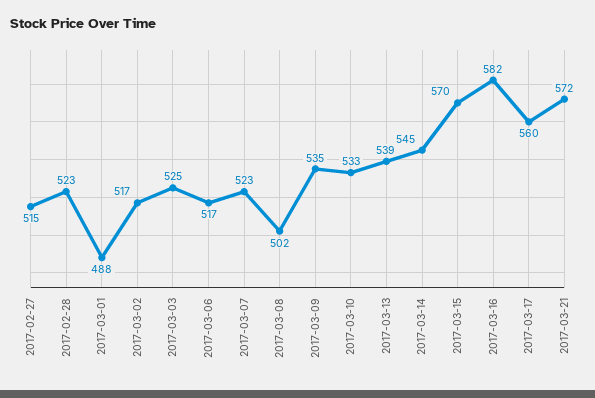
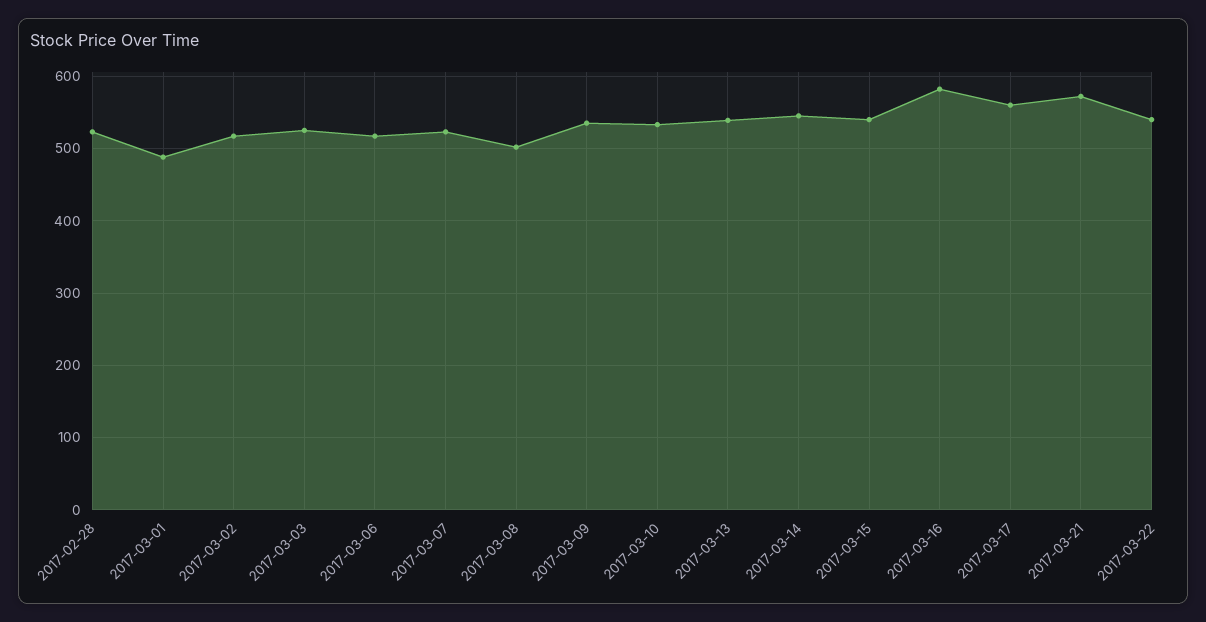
2017-02-27: 515 -> none
2017-03-15: 570 -> 540
2017-03-22: none -> 540

